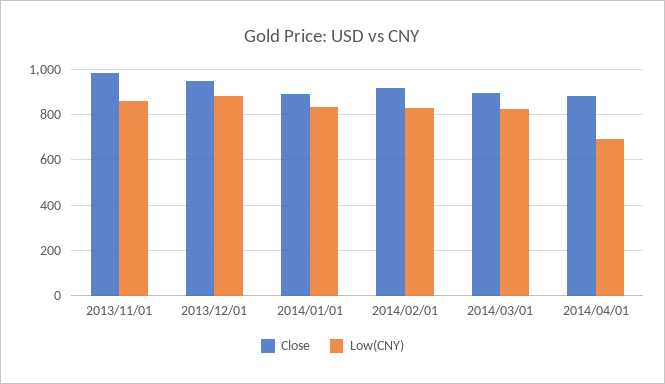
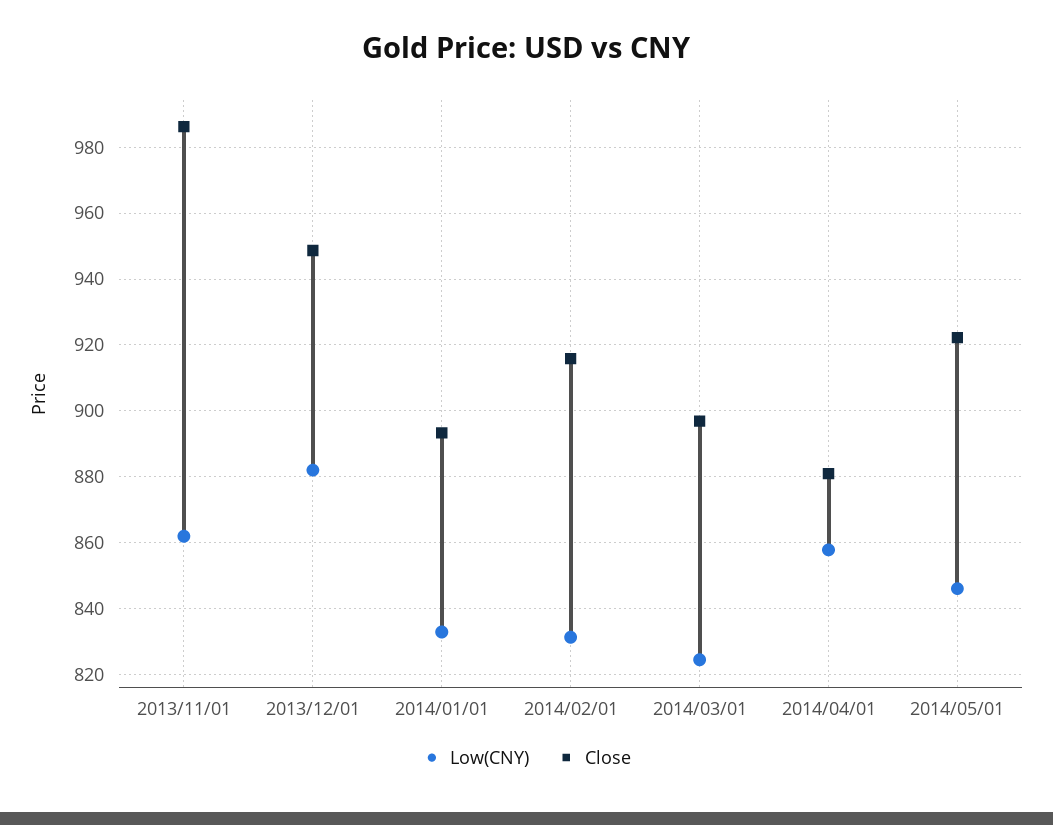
Low(CNY), 2014/04/01: 700 -> 858
Low(CNY), 2014/05/01: none -> 846
Close, 2014/05/01: none -> 922

